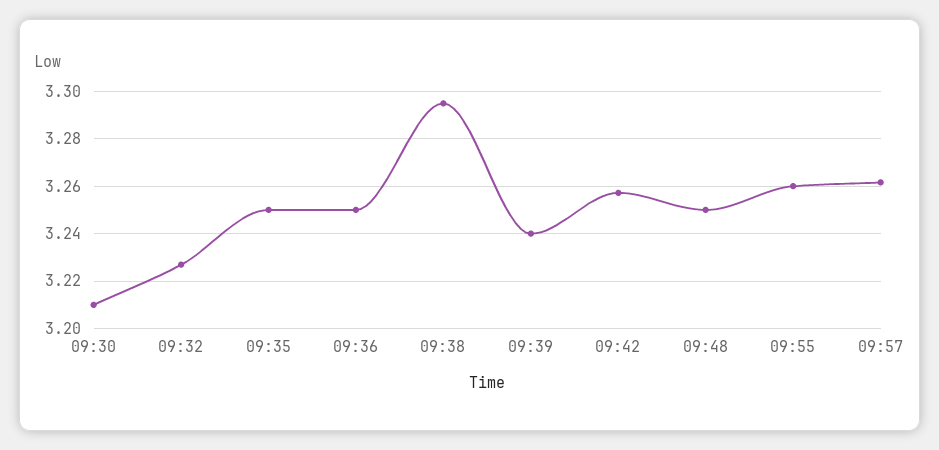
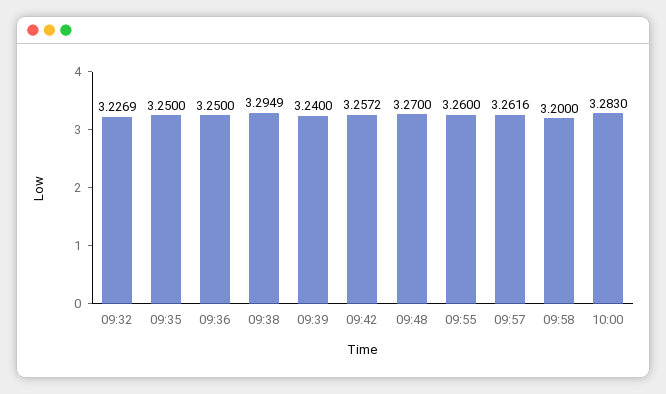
09:30: 3.21 -> none
09:48: 3.25 -> 3.27
09:58: none -> 3.2
10:00: none -> 3.283

